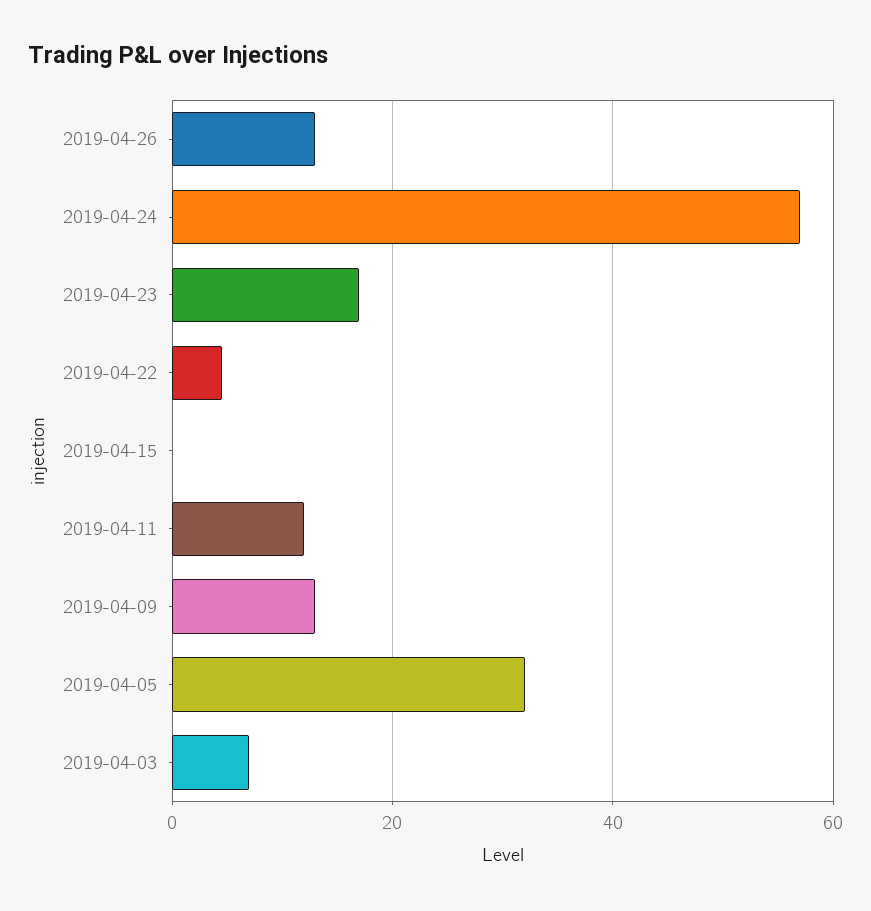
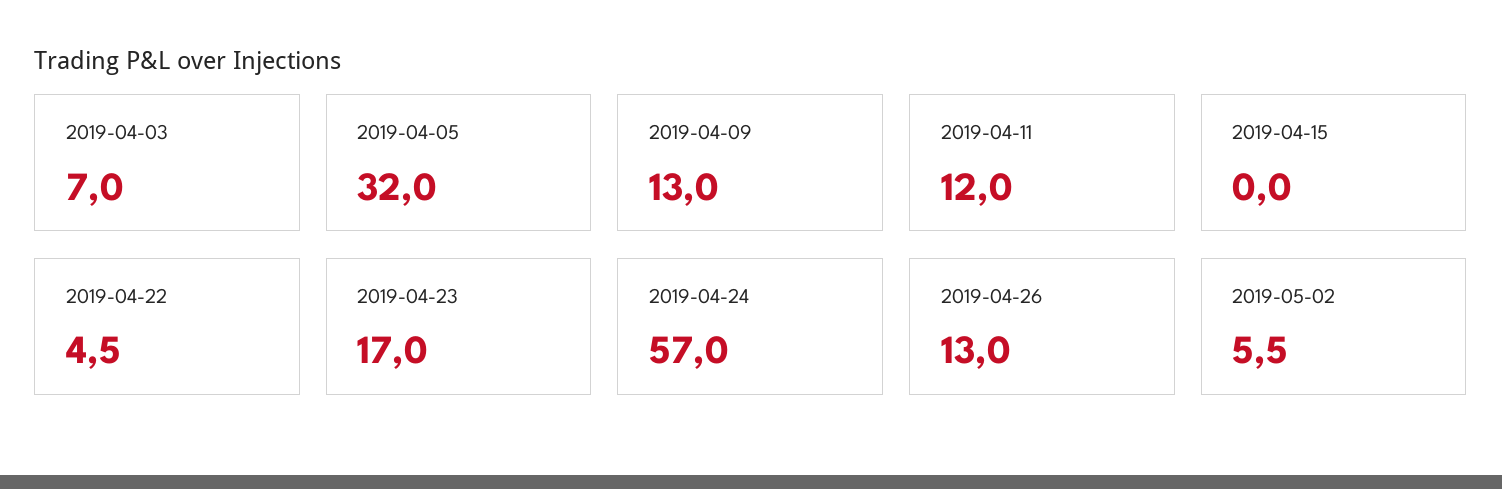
2019-05-02: none -> 5.5

